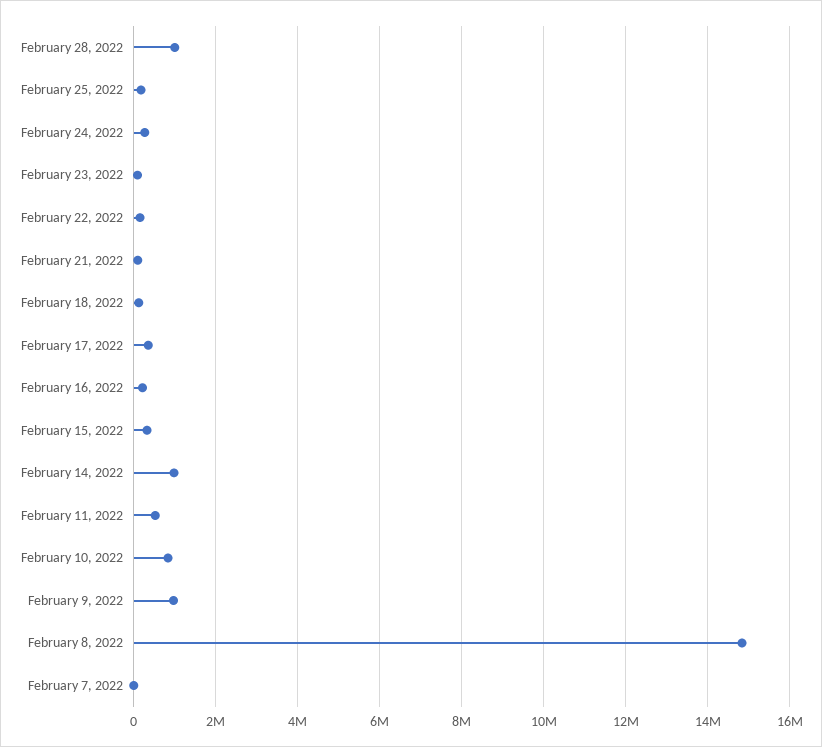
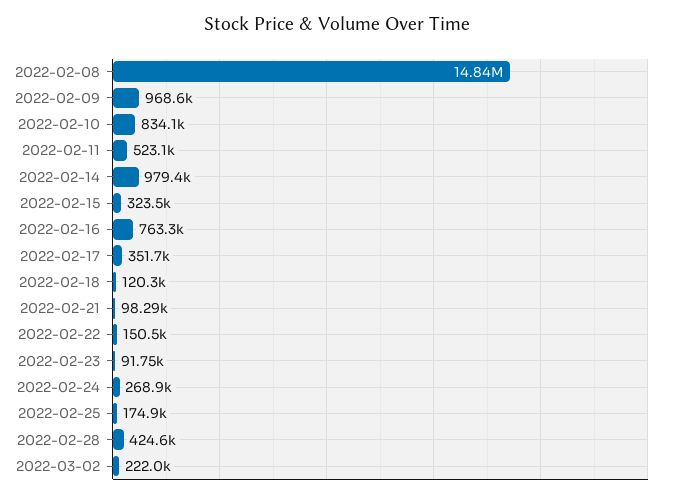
February 28, 2022: 1000000 -> 424600
February 16, 2022: 200000 -> 763300
February 7, 2022: 0 -> none
2022-03-02: none -> 222000

